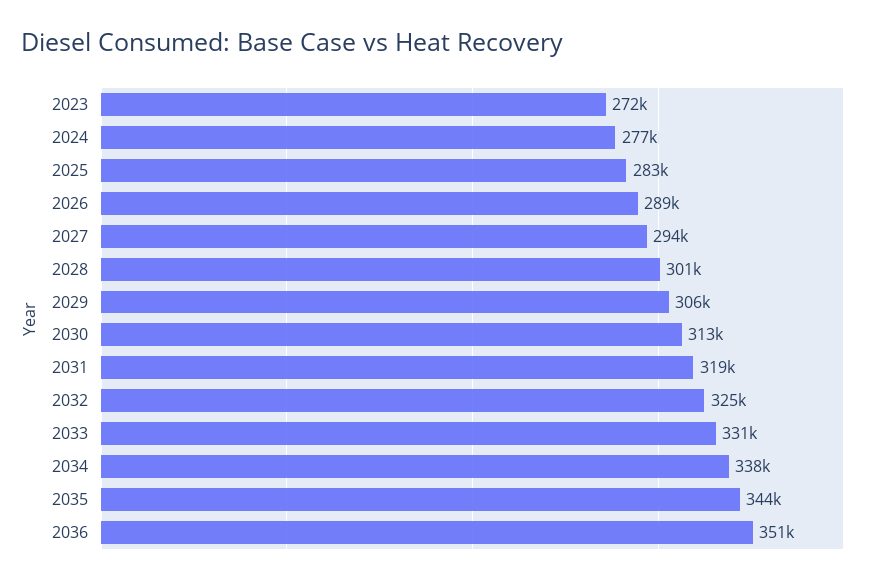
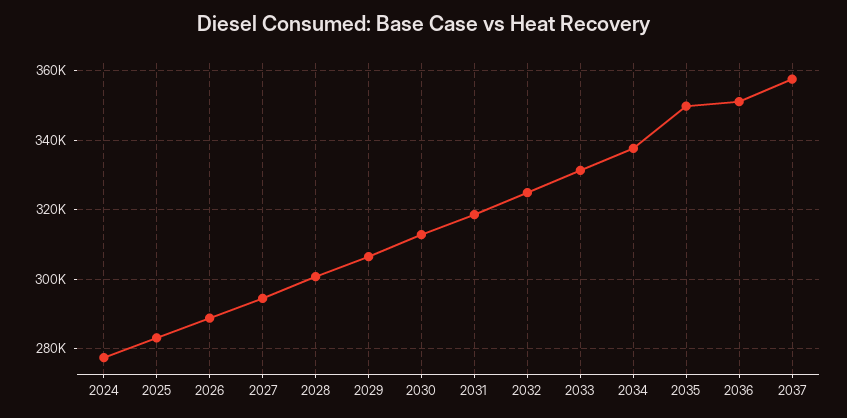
2023: 272000 -> none
2035: 344000 -> 350000
2037: none -> 358000

